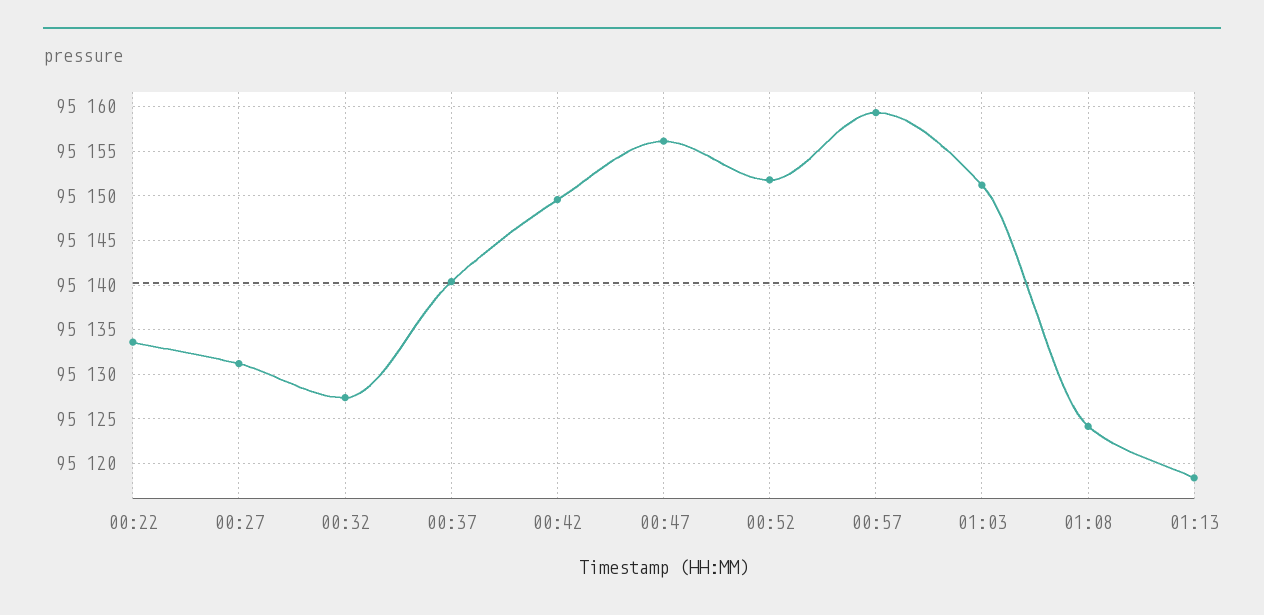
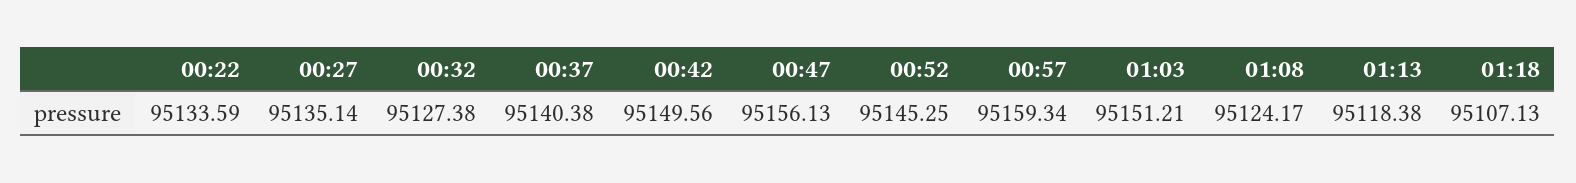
00:27: 95131 -> 95135.14
00:52: 95152 -> 95145.25
01:18: none -> 95107.13

